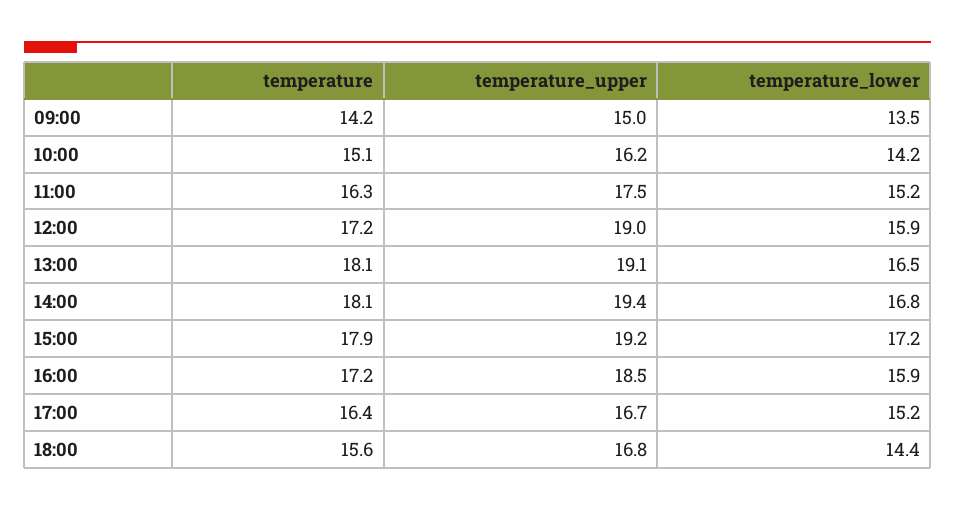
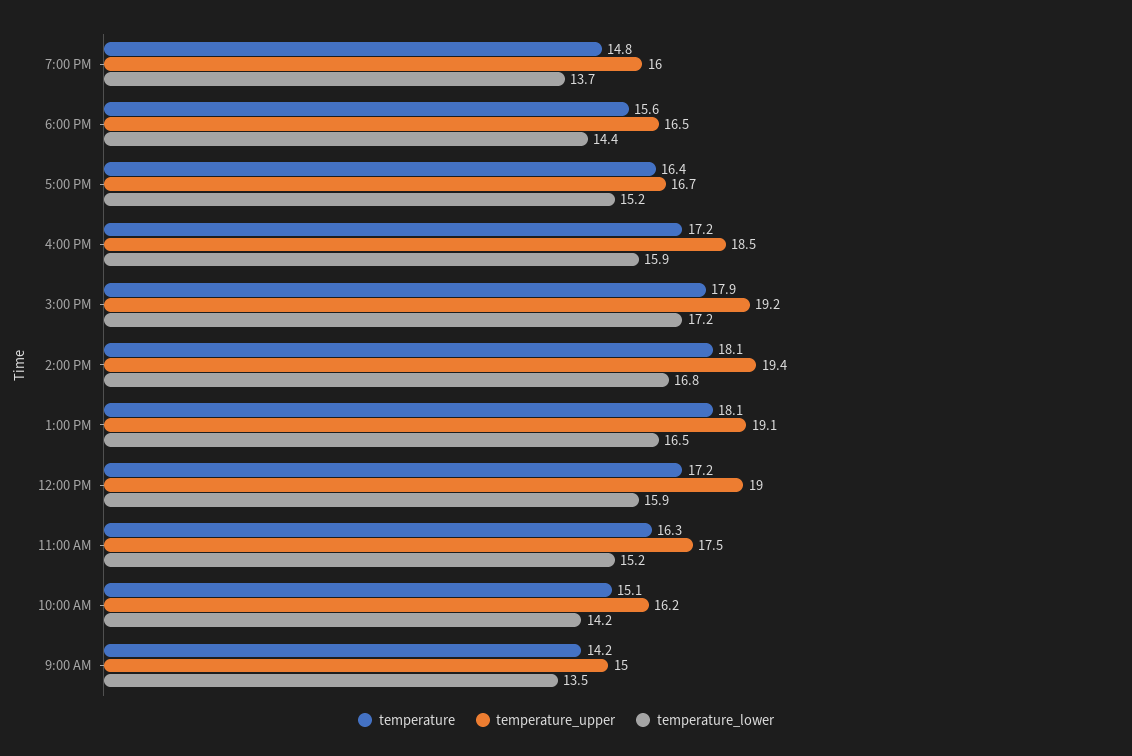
temperature_upper, 18:00: 16.8 -> 16.5
temperature, 7:00 PM: none -> 14.8
temperature_upper, 7:00 PM: none -> 16
temperature_lower, 7:00 PM: none -> 13.7

